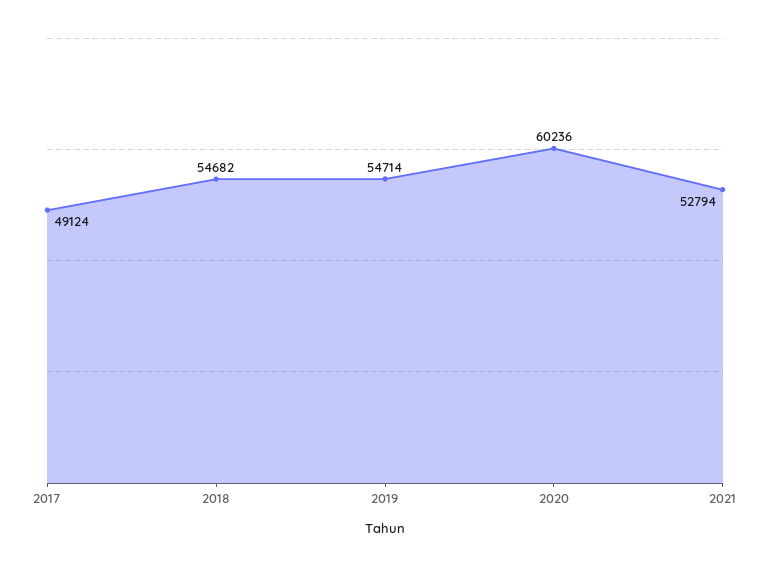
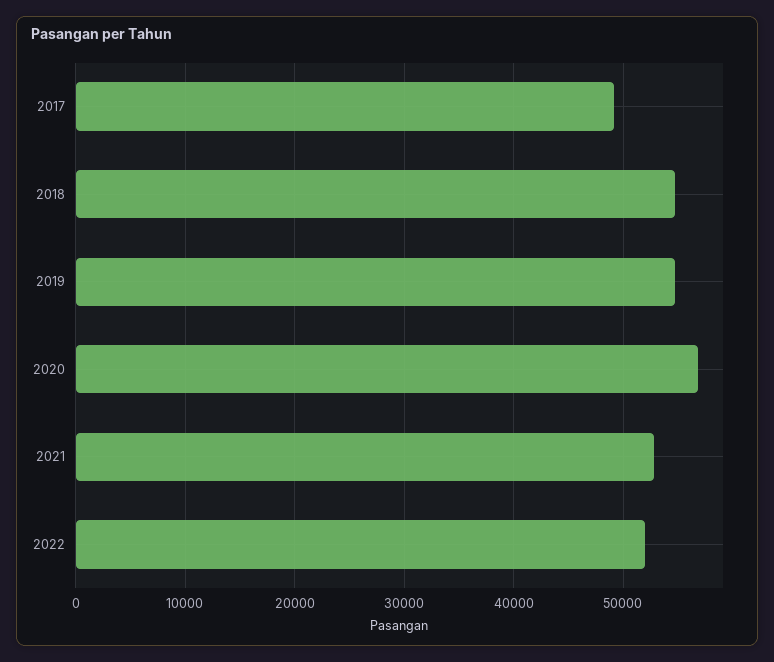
2020: 60236 -> 57000
2022: none -> 52000

